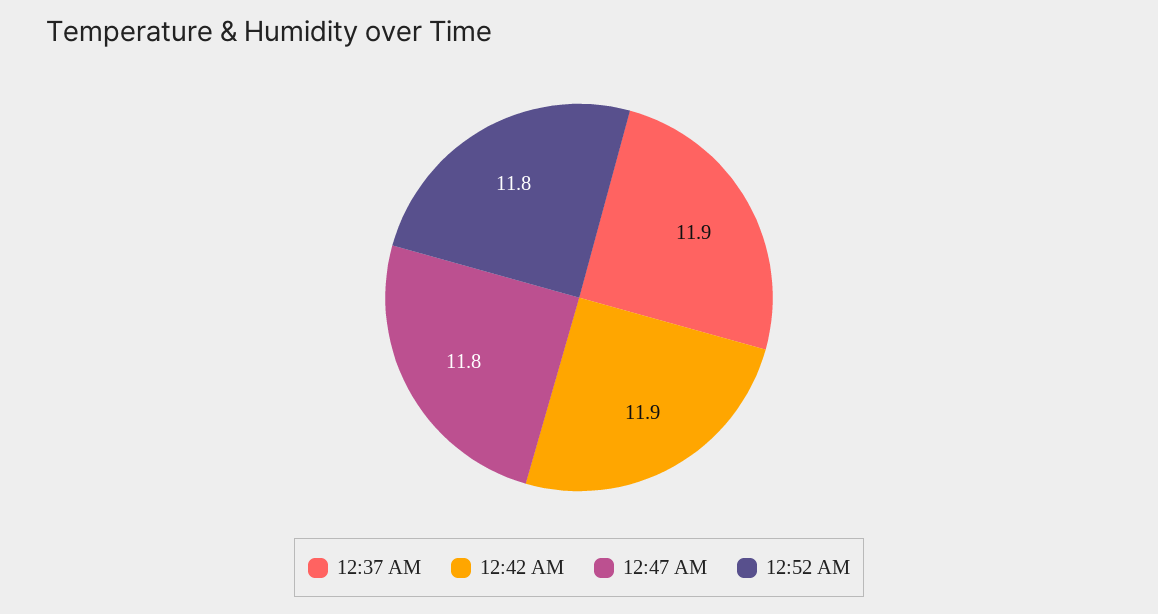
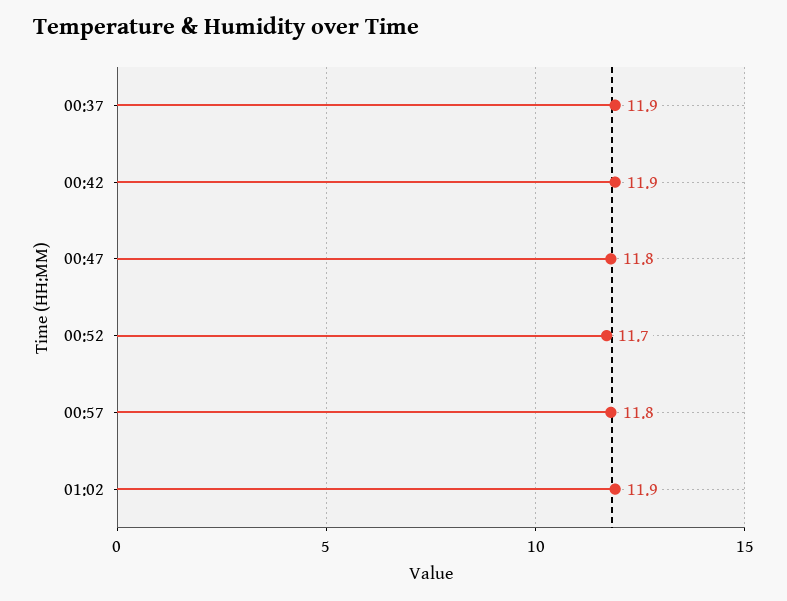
12:52 AM: 11.8 -> 11.7
00:57: none -> 11.8
01:02: none -> 11.9

